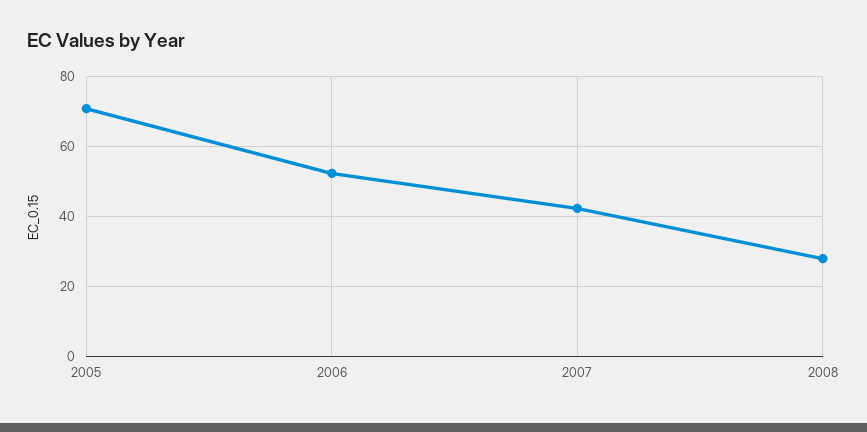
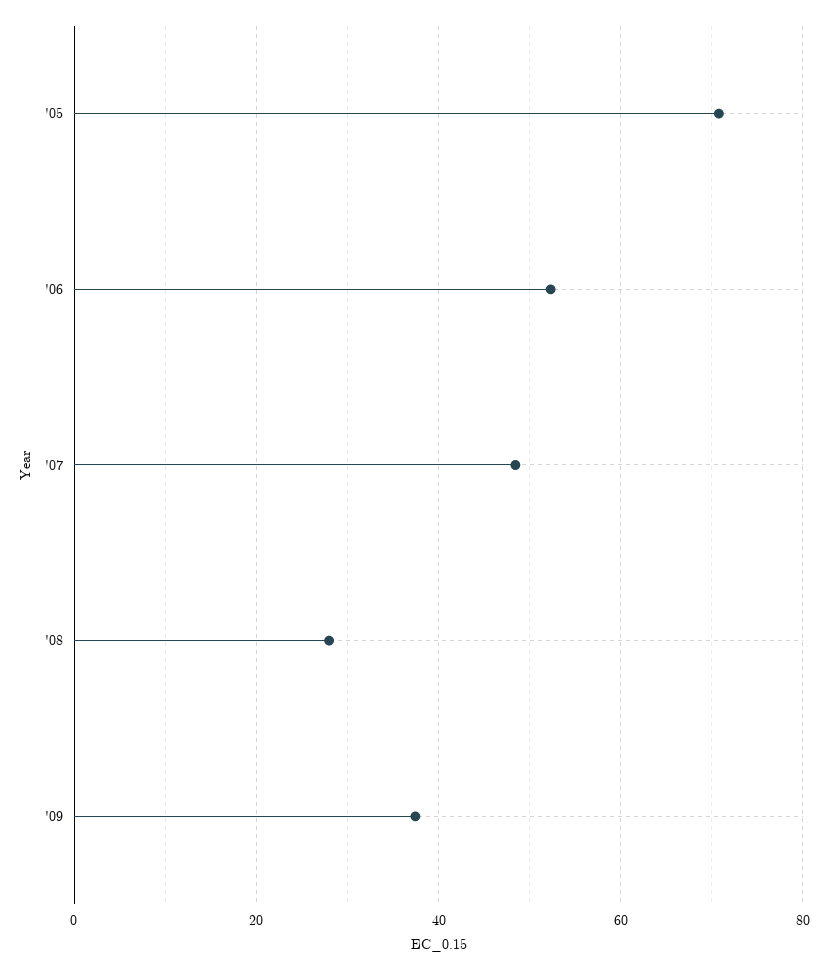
2007: 42 -> 48
'09: none -> 38

